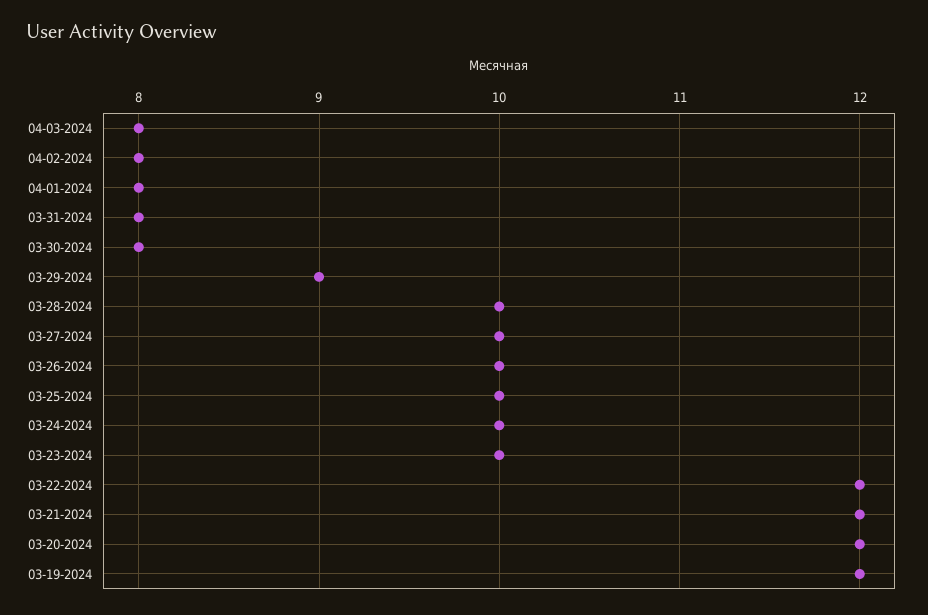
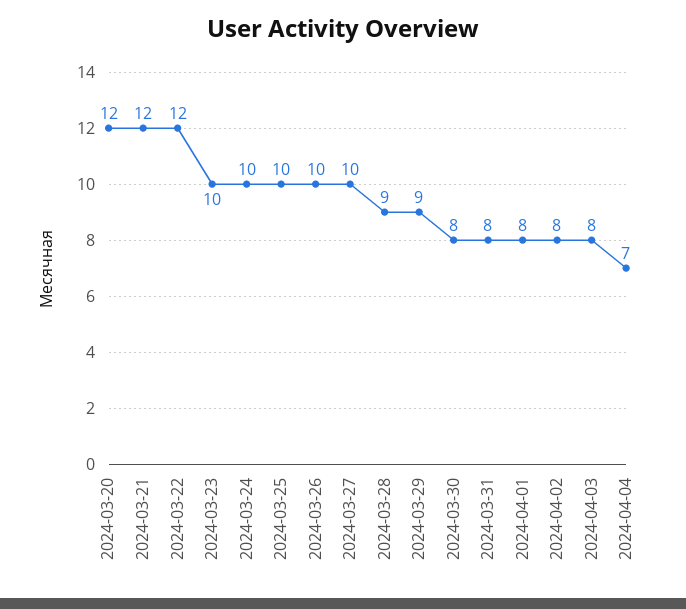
03-28-2024: 10 -> 9
03-19-2024: 12 -> none
2024-04-04: none -> 7

